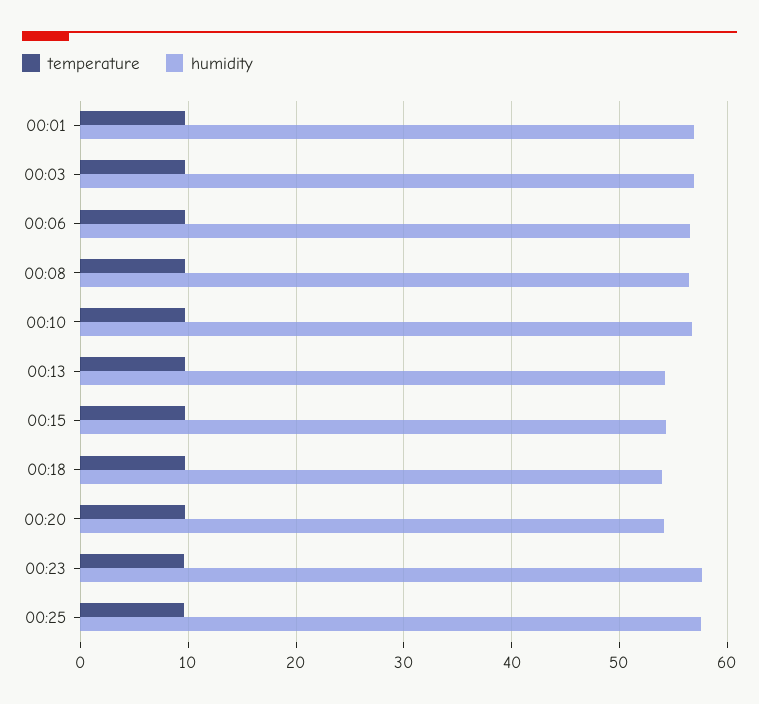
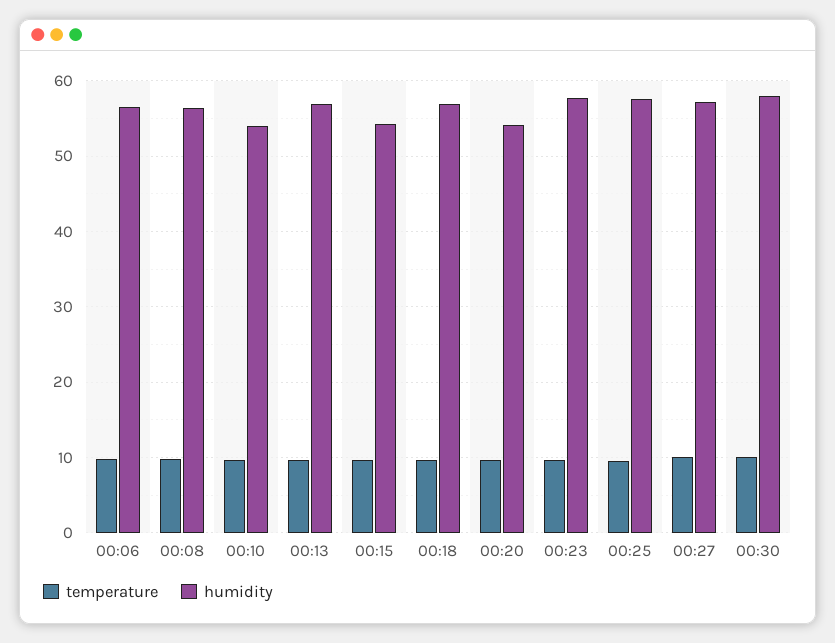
temperature, 00:01: 10 -> none
humidity, 00:01: 57 -> none
temperature, 00:03: 10 -> none
humidity, 00:03: 57 -> none
humidity, 00:10: 57 -> 54
humidity, 00:13: 54 -> 57
humidity, 00:18: 54 -> 57
temperature, 00:27: none -> 10
humidity, 00:27: none -> 57
temperature, 00:30: none -> 10
humidity, 00:30: none -> 58

